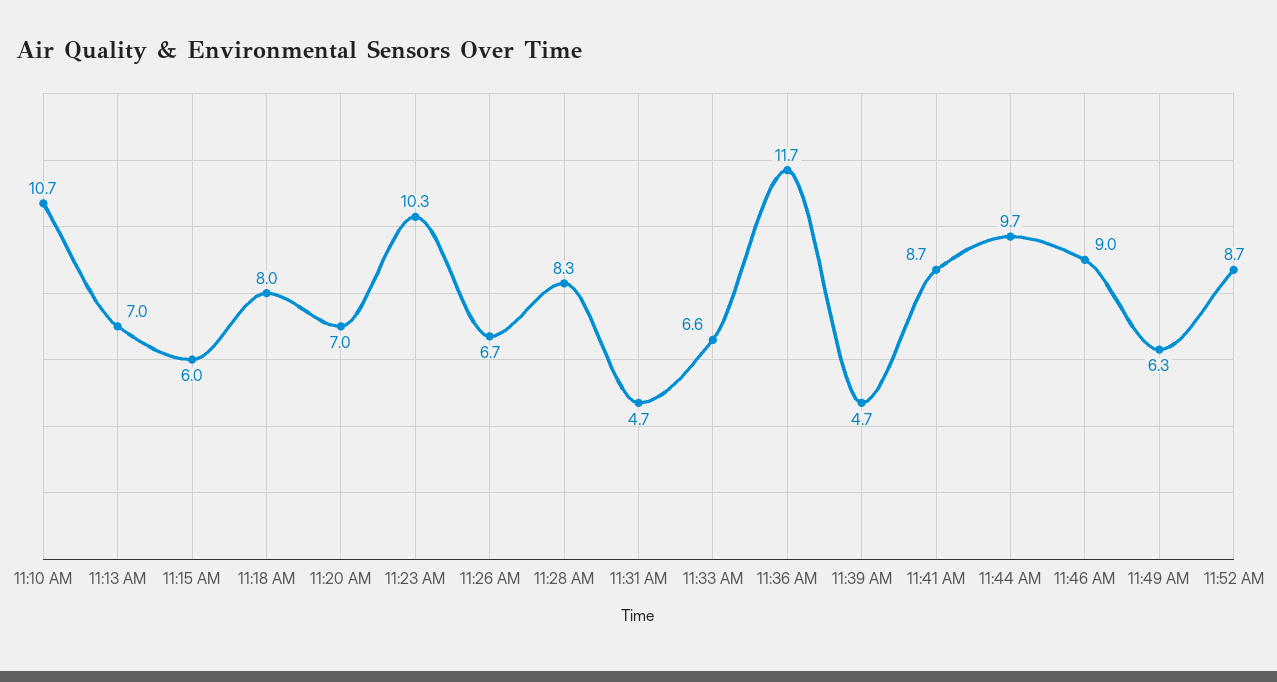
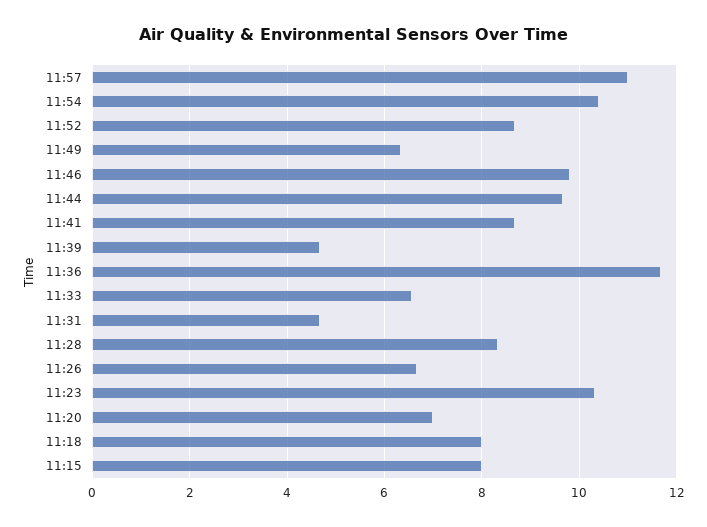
11:10 AM: 10.7 -> none
11:13 AM: 7 -> none
11:15 AM: 6 -> 8
11:46 AM: 9 -> 9.8
11:57: none -> 11
11:54: none -> 10.4

